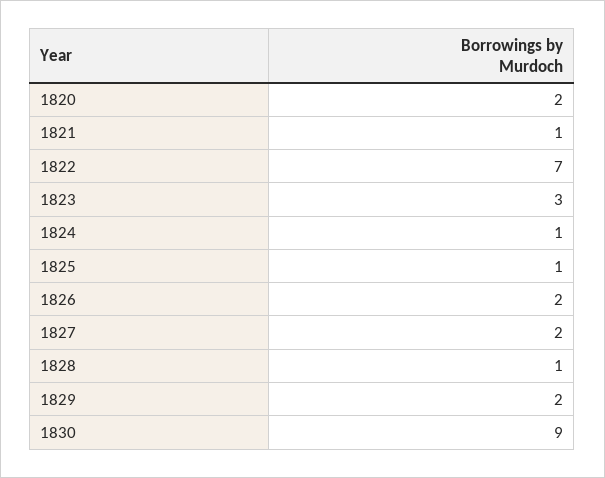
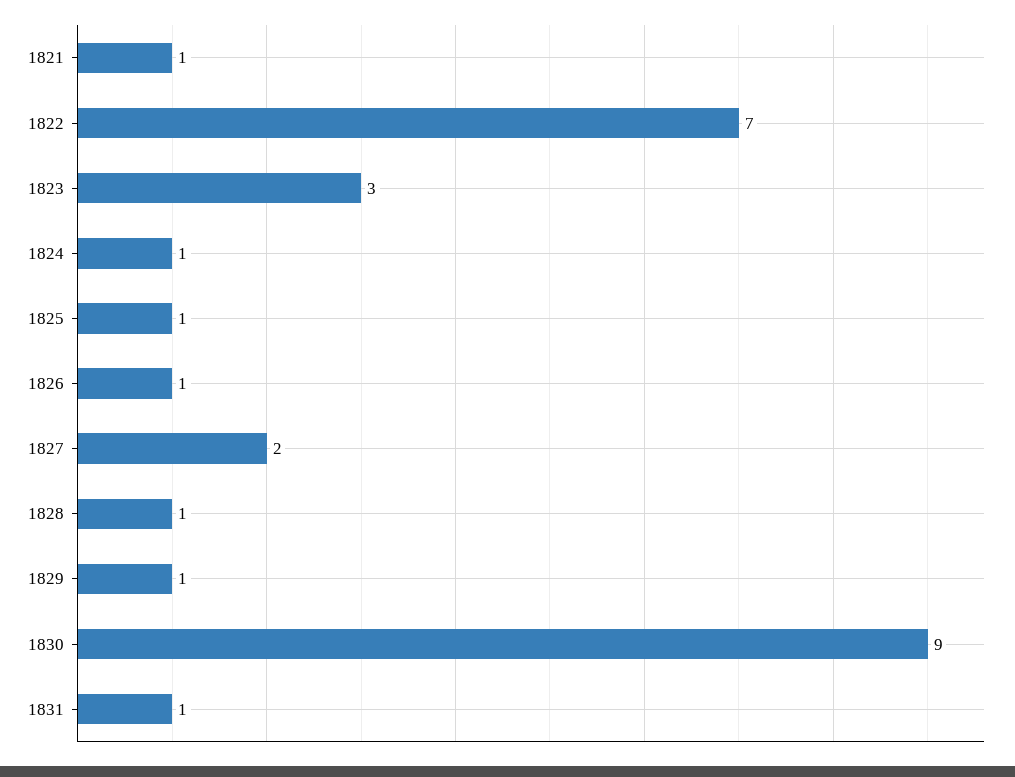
1820: 2 -> none
1826: 2 -> 1
1829: 2 -> 1
1831: none -> 1

